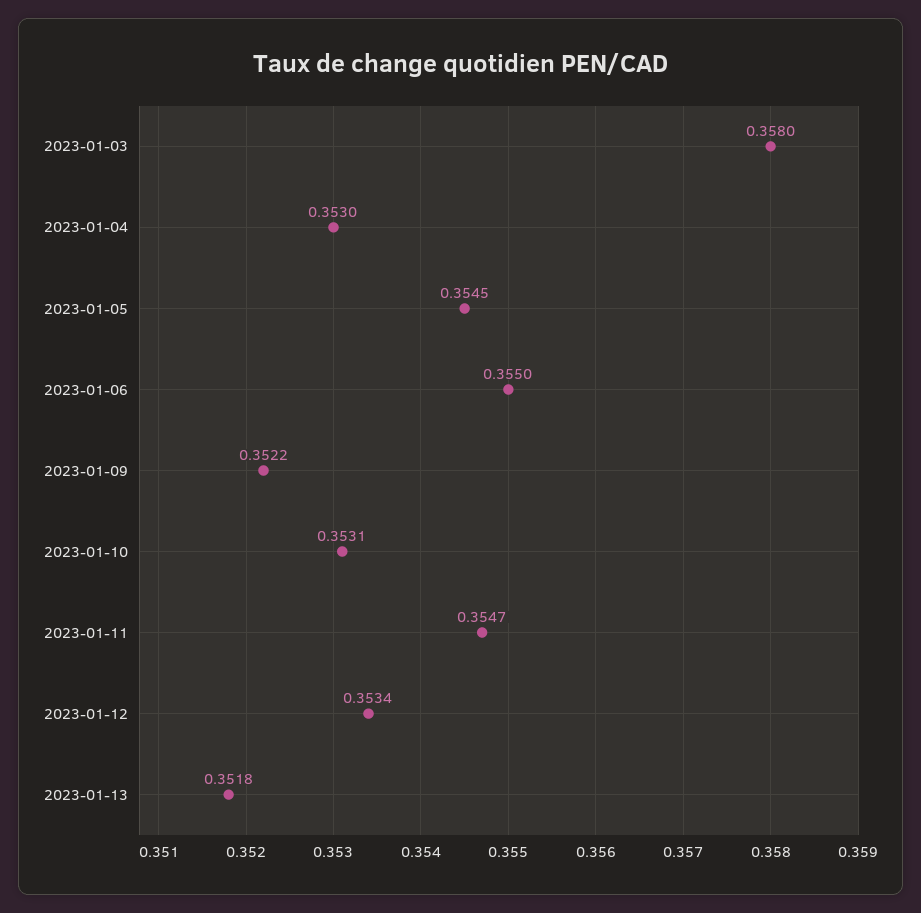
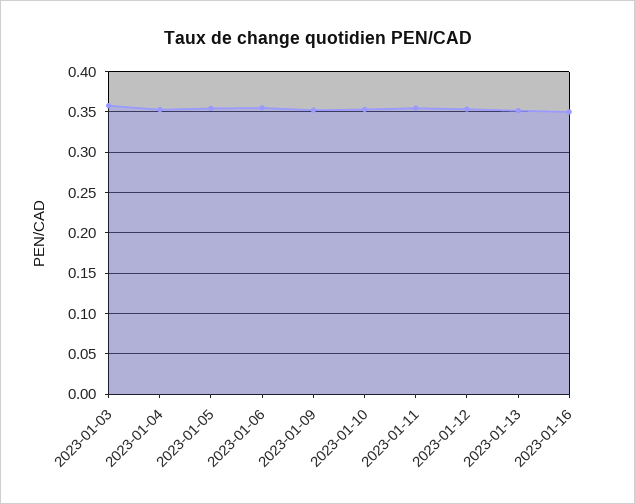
2023-01-16: none -> 0.35

